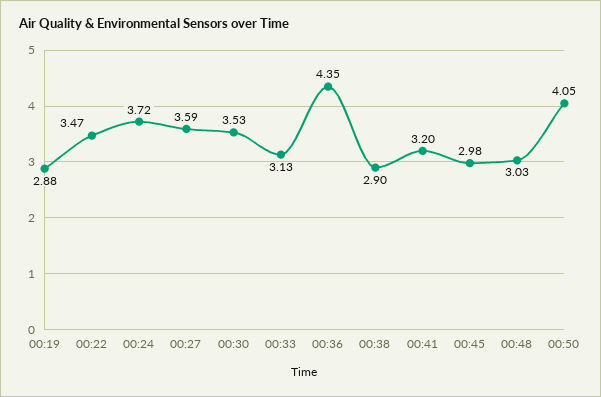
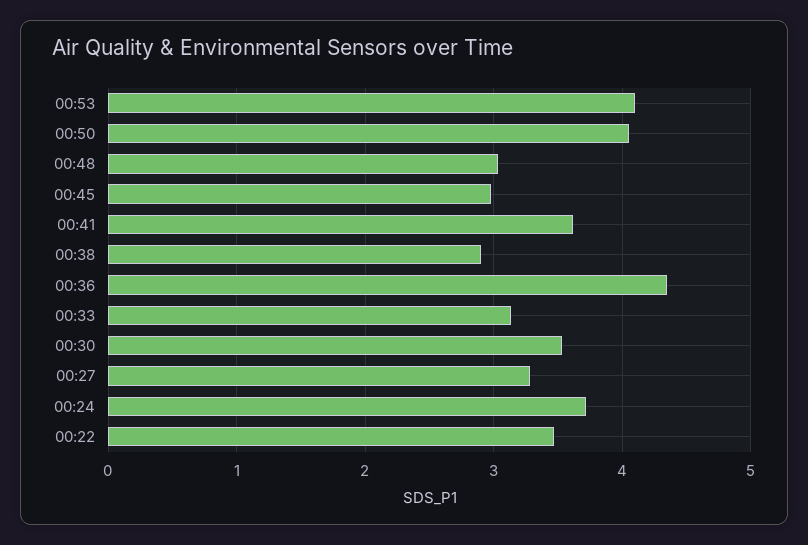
00:19: 2.88 -> none
00:27: 3.59 -> 3.3
00:41: 3.2 -> 3.6
00:53: none -> 4.1

